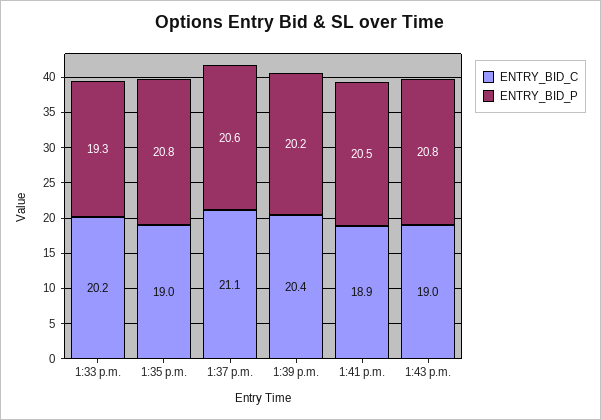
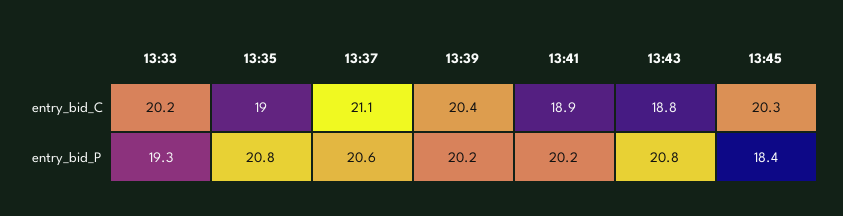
ENTRY_BID_P, 1:41 p.m.: 20.5 -> 20.2
ENTRY_BID_C, 1:43 p.m.: 19 -> 18.8
ENTRY_BID_C, 13:45: none -> 20.3
ENTRY_BID_P, 13:45: none -> 18.4

